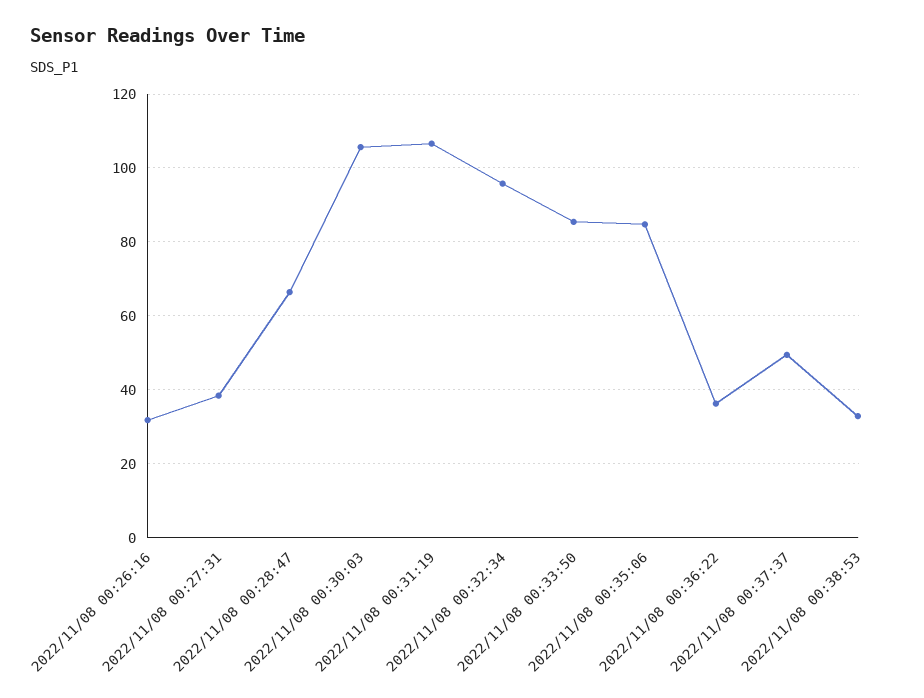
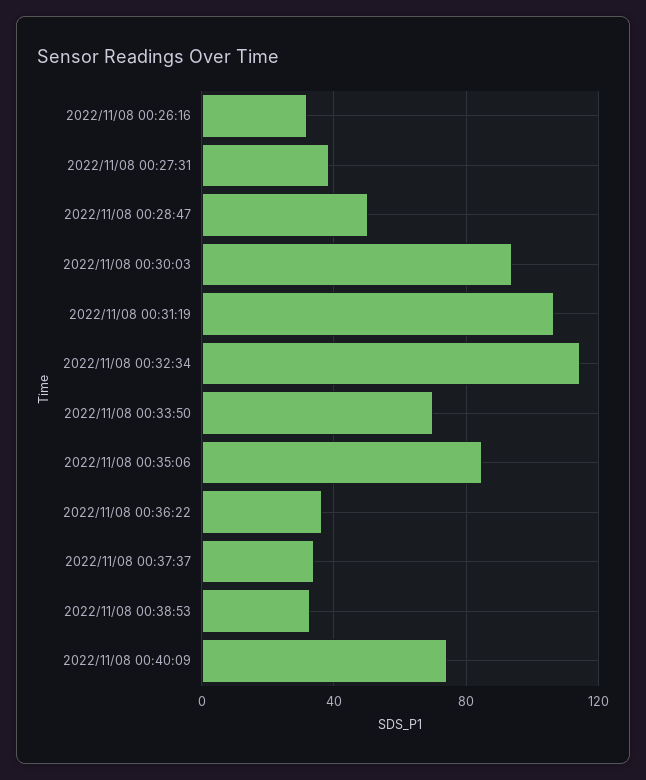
2022/11/08 00:28:47: 66 -> 50
2022/11/08 00:30:03: 106 -> 95
2022/11/08 00:32:34: 96 -> 115
2022/11/08 00:33:50: 86 -> 70
2022/11/08 00:37:37: 50 -> 35
2022/11/08 00:40:09: none -> 75

